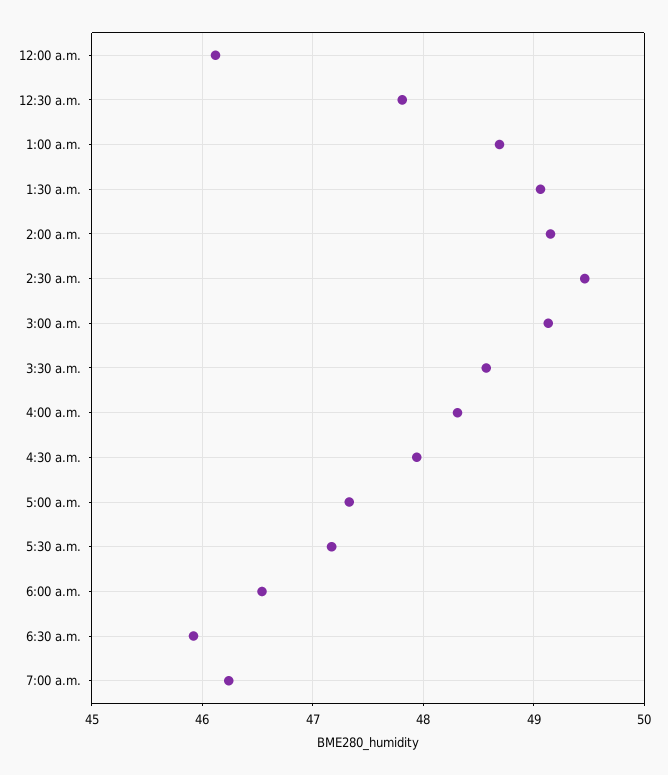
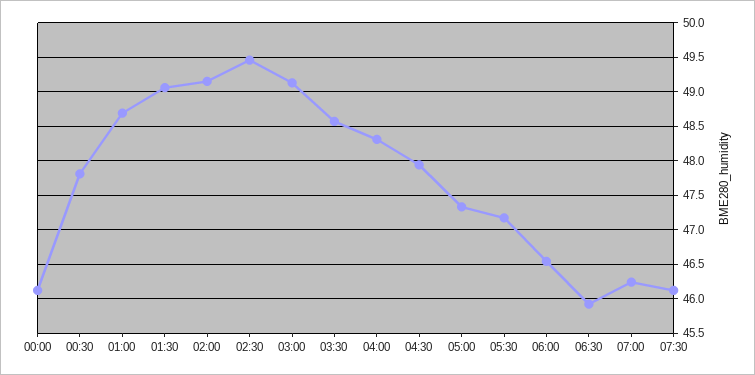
07:30: none -> 46.1

